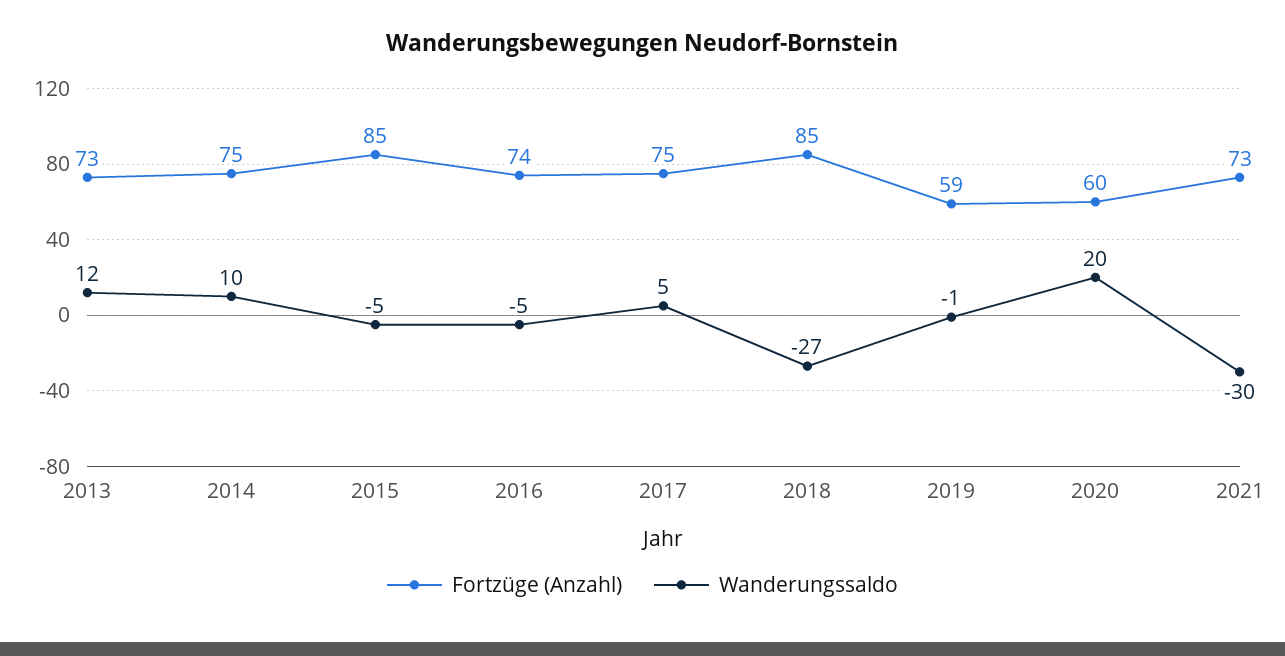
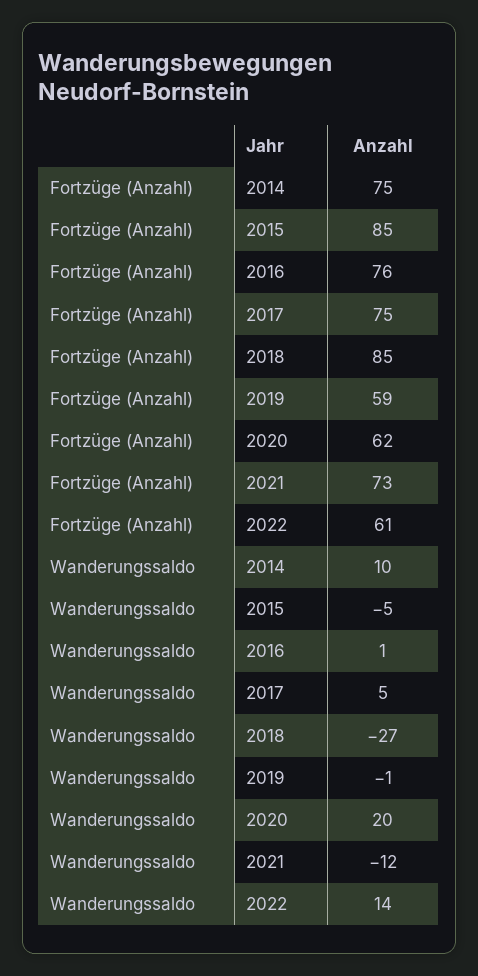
Fortzüge (Anzahl), 2013: 73 -> none
Wanderungssaldo, 2013: 12 -> none
Fortzüge (Anzahl), 2016: 74 -> 76
Wanderungssaldo, 2016: -5 -> 1
Fortzüge (Anzahl), 2020: 60 -> 62
Wanderungssaldo, 2021: -30 -> -12
Fortzüge (Anzahl), 2022: none -> 61
Wanderungssaldo, 2022: none -> 14

